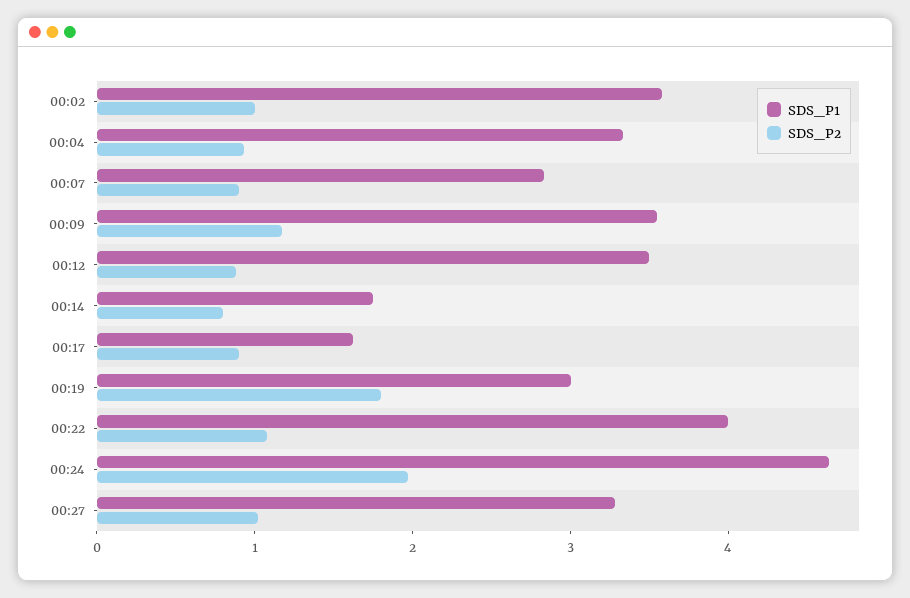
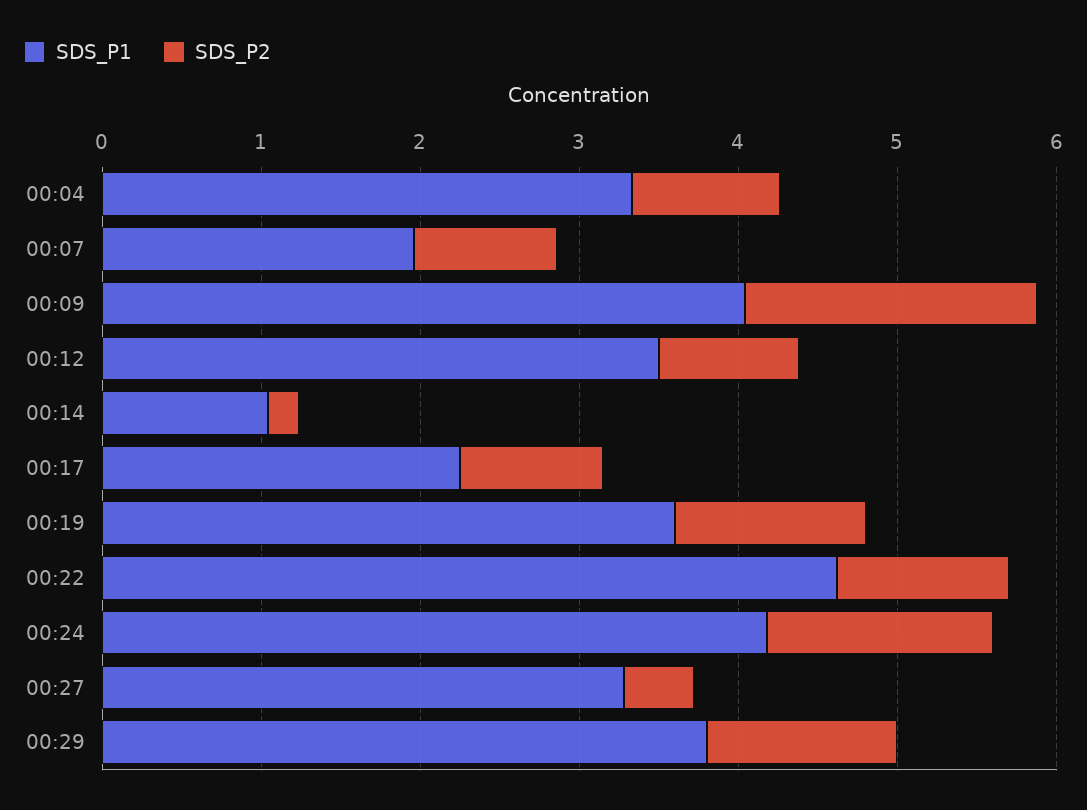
SDS_P1, 00:02: 3.6 -> none
SDS_P2, 00:02: 1 -> none
SDS_P1, 00:07: 2.8 -> 2
SDS_P1, 00:09: 3.6 -> 4
SDS_P2, 00:09: 1.2 -> 1.8
SDS_P1, 00:14: 1.8 -> 1
SDS_P2, 00:14: 0.8 -> 0.2
SDS_P1, 00:17: 1.6 -> 2.2
SDS_P1, 00:19: 3 -> 3.6
SDS_P2, 00:19: 1.8 -> 1.2
SDS_P1, 00:22: 4 -> 4.6
SDS_P1, 00:24: 4.6 -> 4.2
SDS_P2, 00:24: 2 -> 1.4
SDS_P2, 00:27: 1 -> 0.4
SDS_P1, 00:29: none -> 3.8
SDS_P2, 00:29: none -> 1.2

